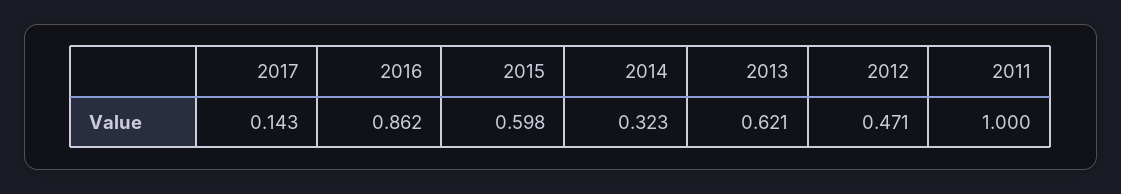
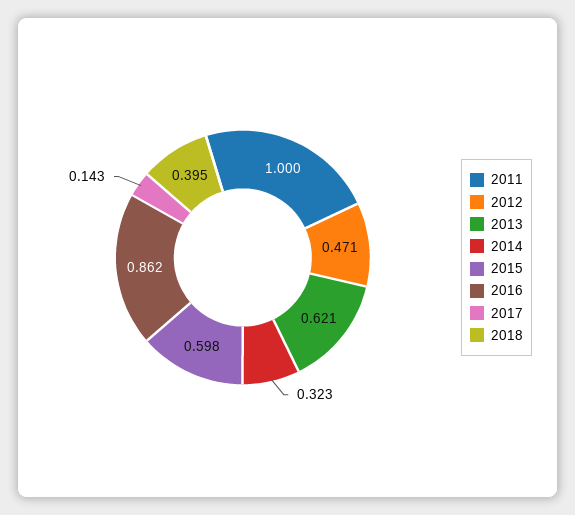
2018: none -> 0.395

